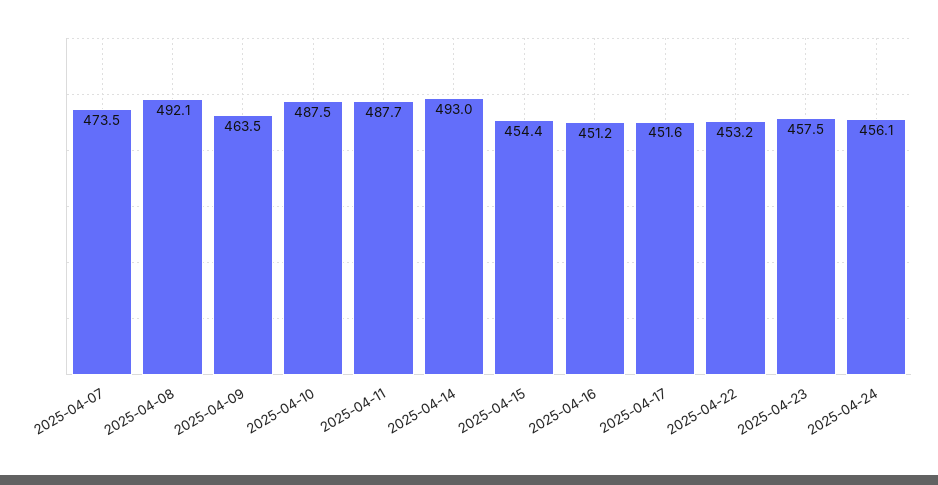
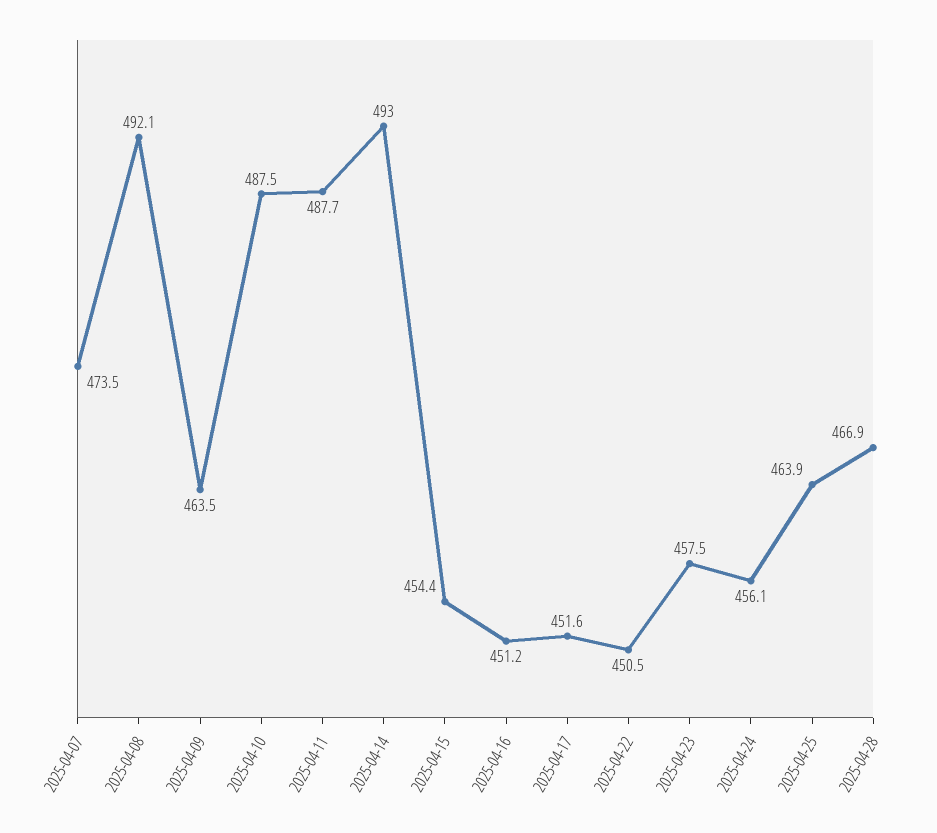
2025-04-22: 453.2 -> 450.5
2025-04-25: none -> 463.9
2025-04-28: none -> 466.9

